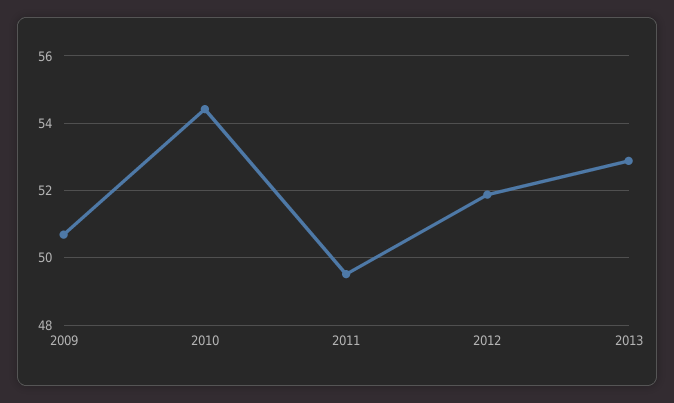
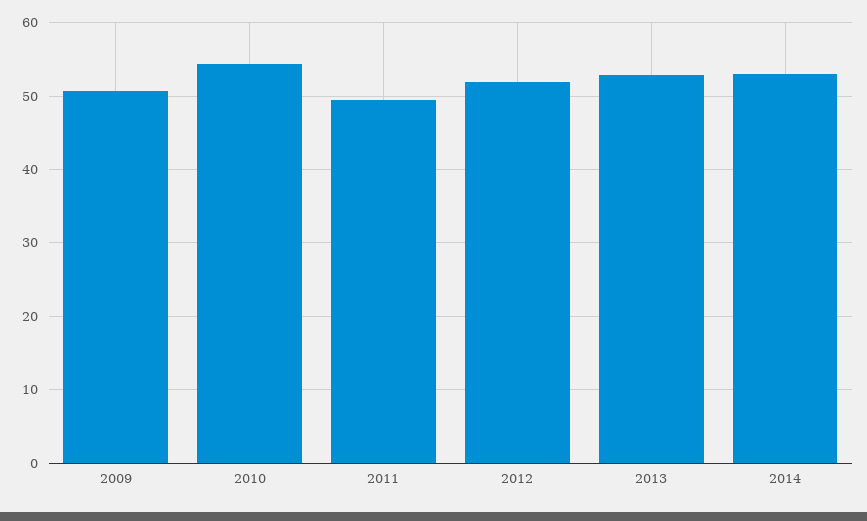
2014: none -> 53

